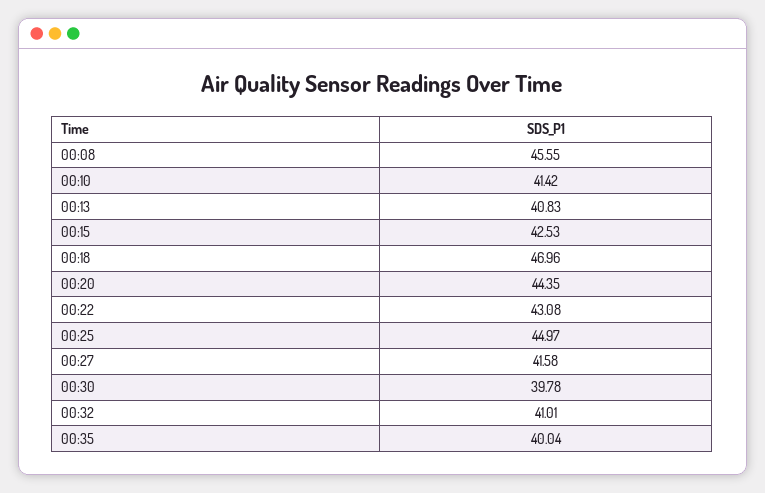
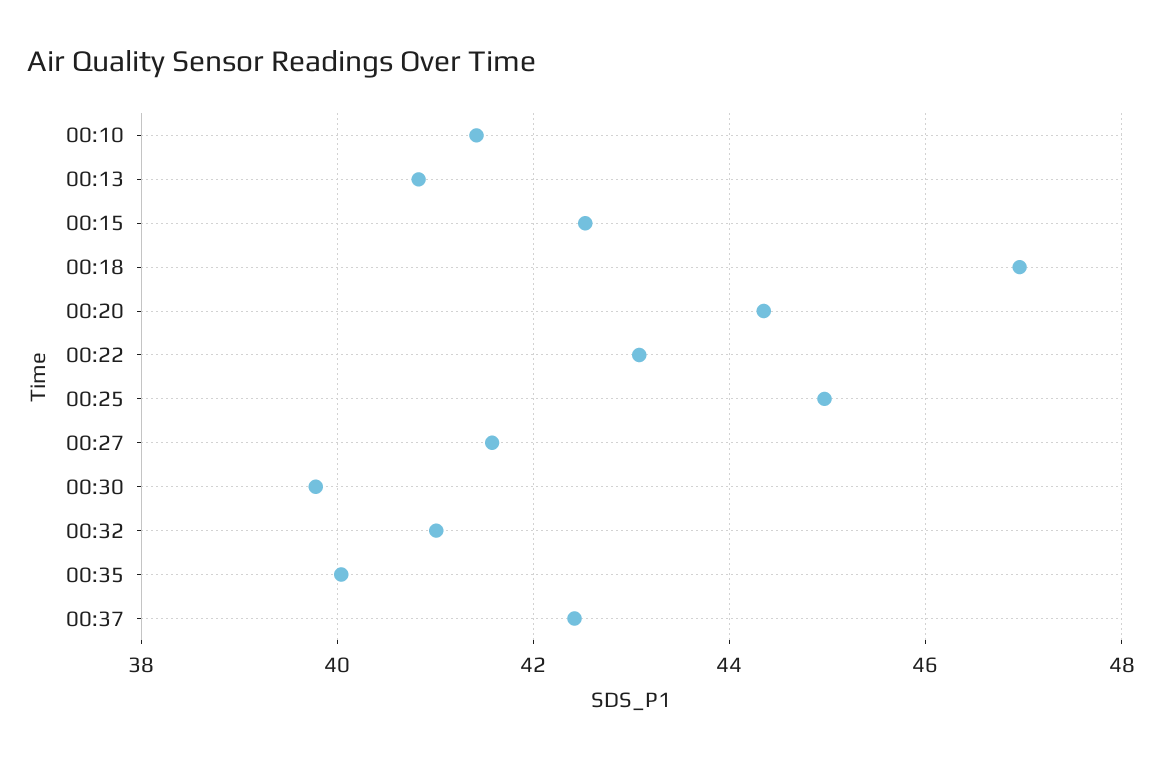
00:08: 45.55 -> none
00:37: none -> 42.4

